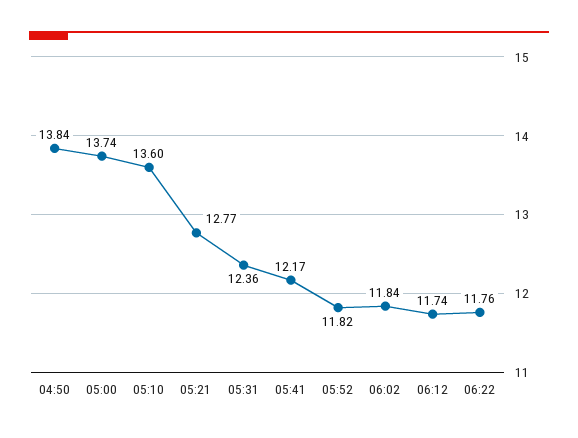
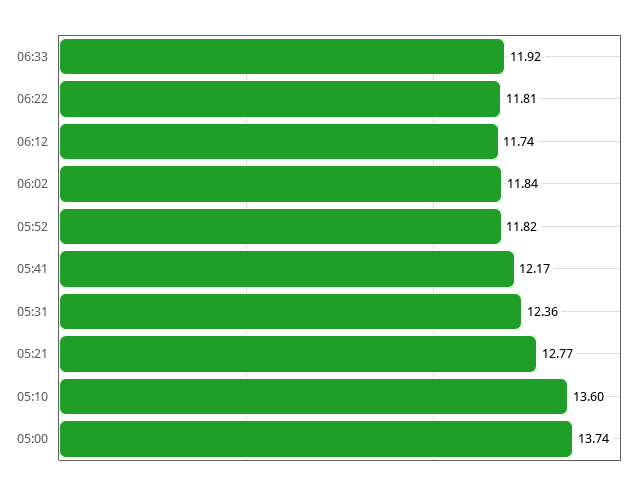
04:50: 13.84 -> none
06:22: 11.76 -> 11.81
06:33: none -> 11.92

